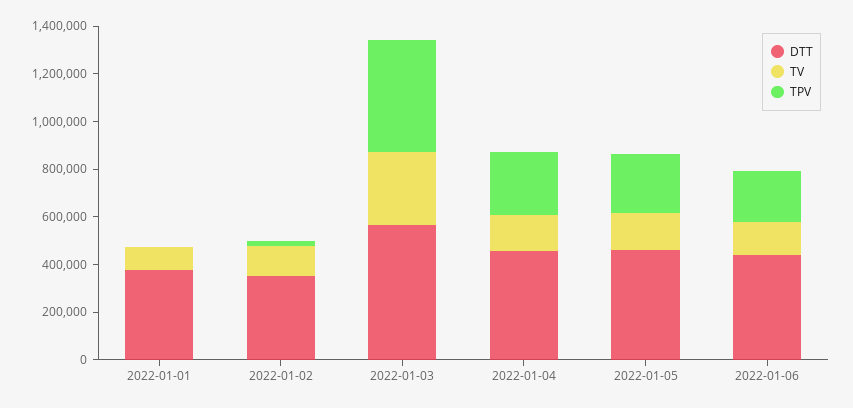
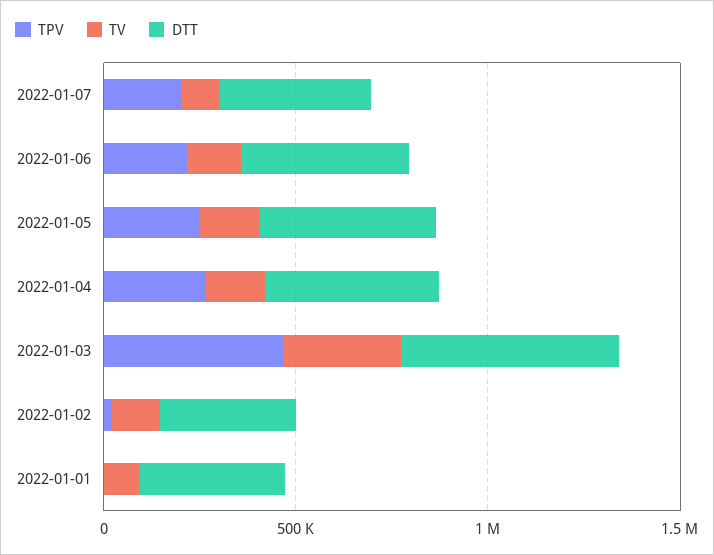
TPV, 2022-01-07: none -> 200000
TV, 2022-01-07: none -> 100000
DTT, 2022-01-07: none -> 400000

